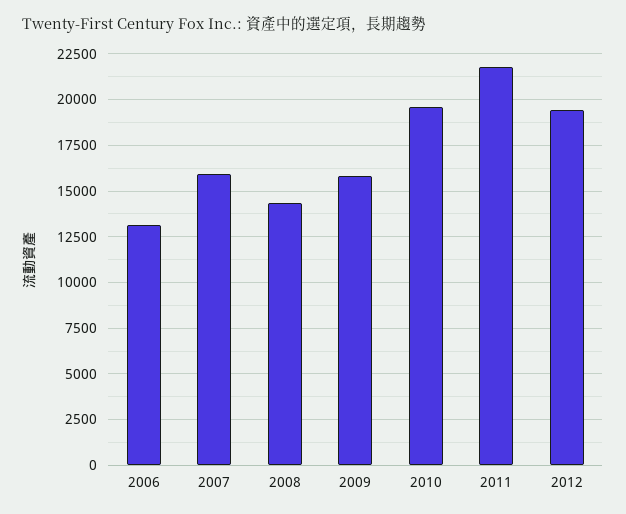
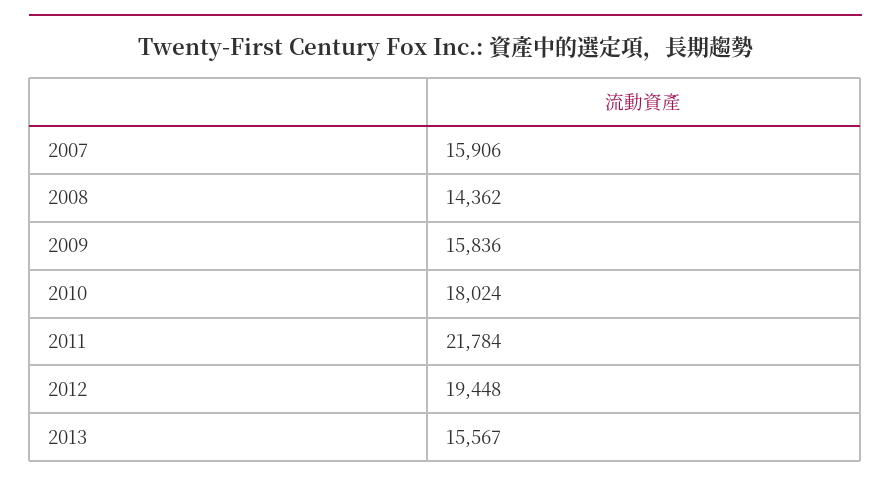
2006: 13000 -> none
2010: 19500 -> 18024
2013: none -> 15567

